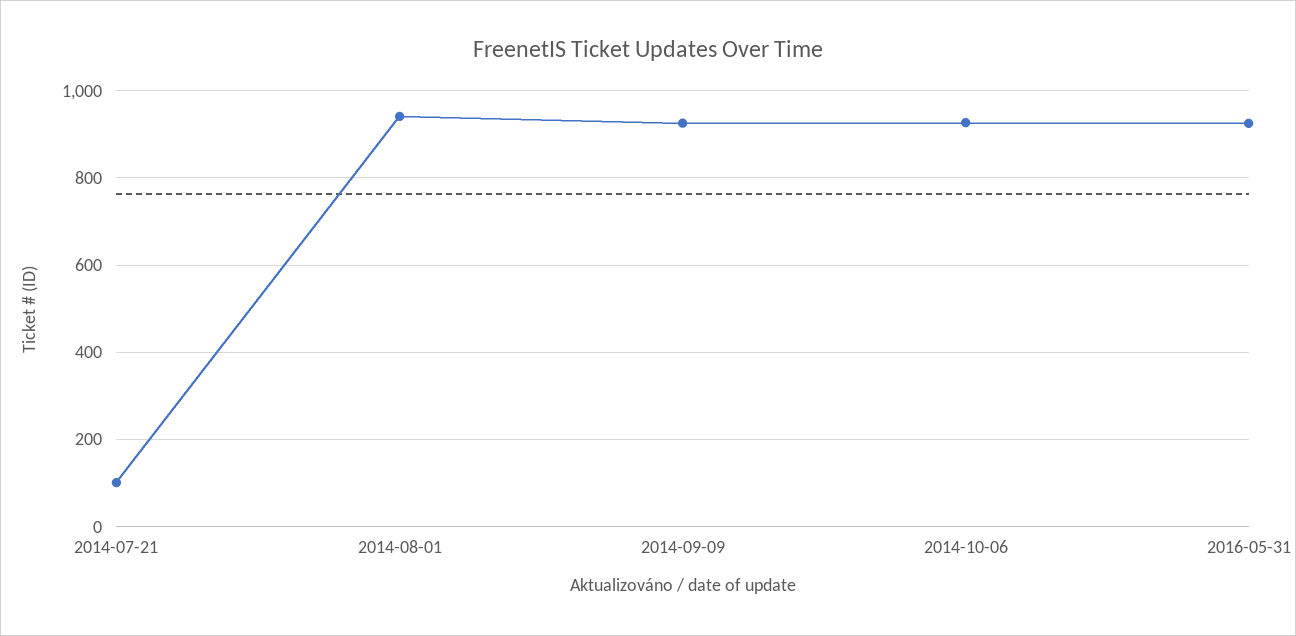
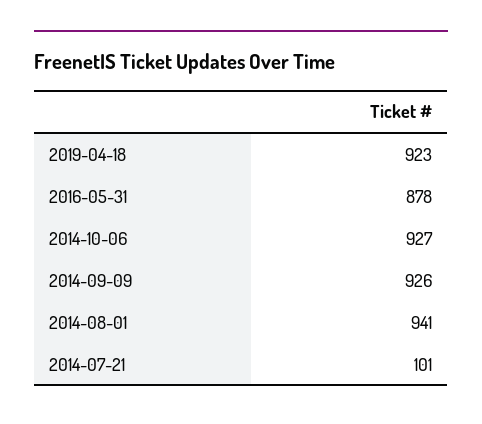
2016-05-31: 920 -> 878
2019-04-18: none -> 923

